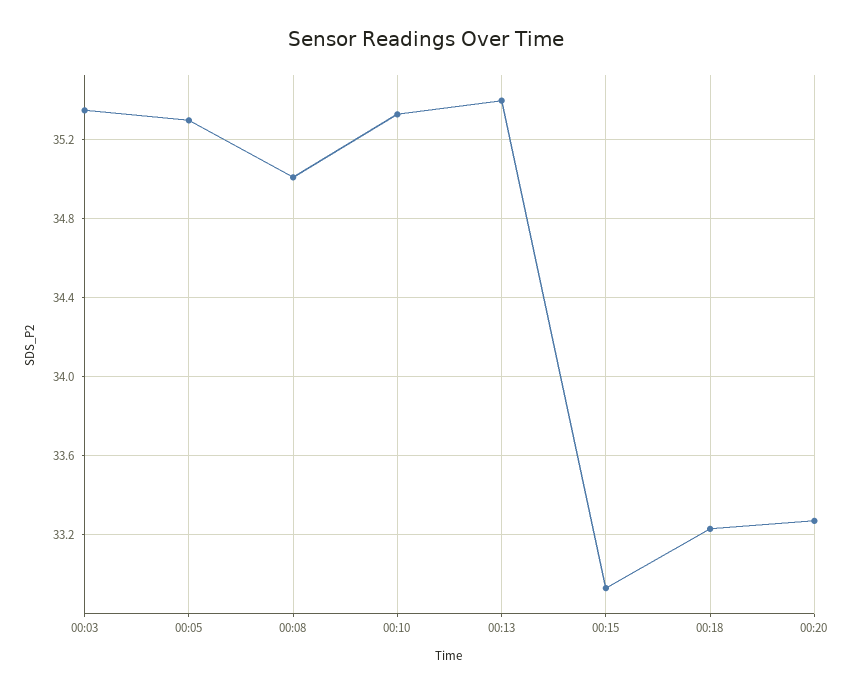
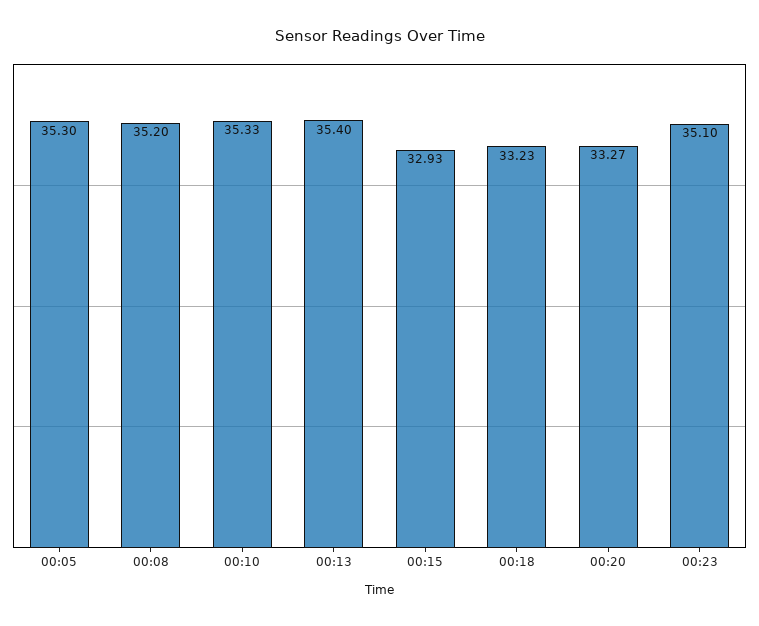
00:03: 35.35 -> none
00:08: 35 -> 35.2
00:23: none -> 35.1

